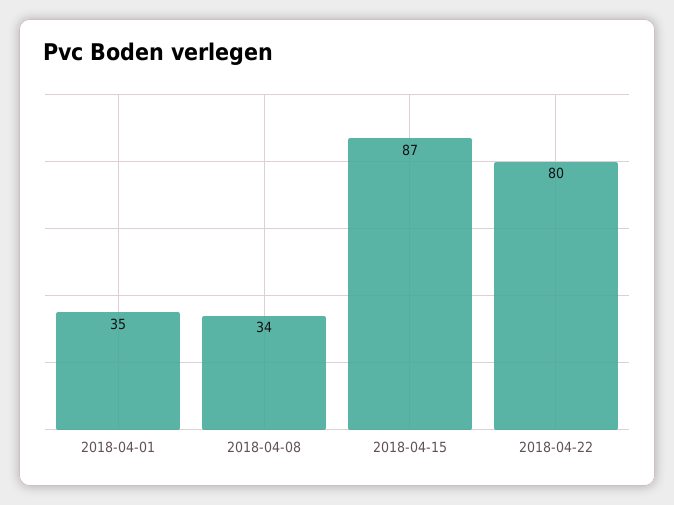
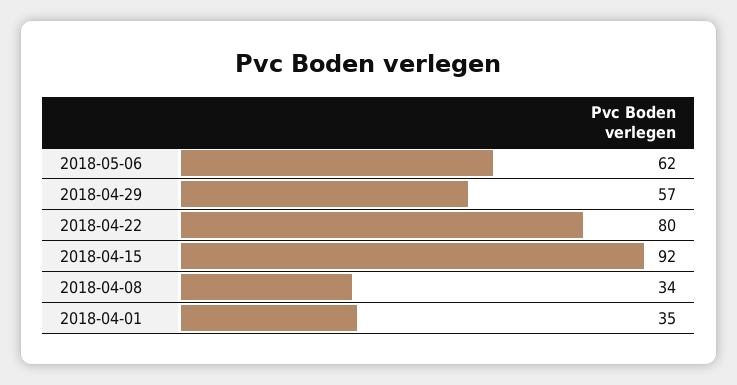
2018-04-15: 87 -> 92
2018-05-06: none -> 62
2018-04-29: none -> 57

